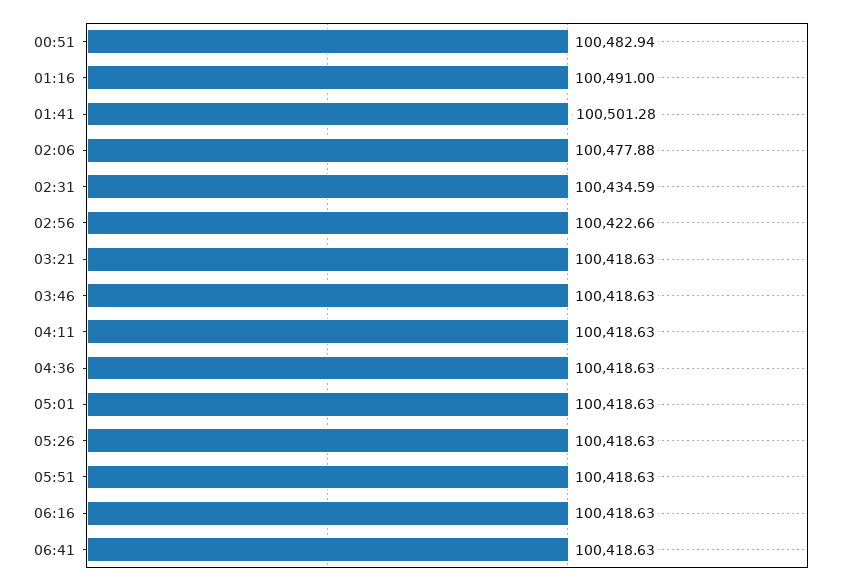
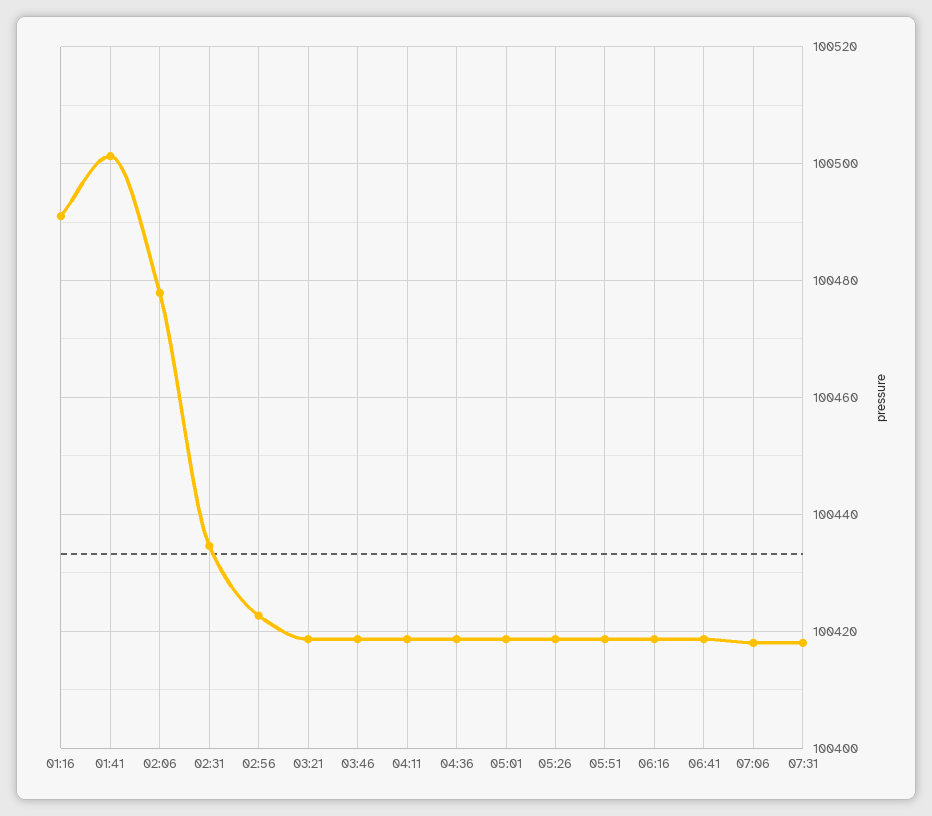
00:51: 100482.94 -> none
07:06: none -> 100418
07:31: none -> 100418

